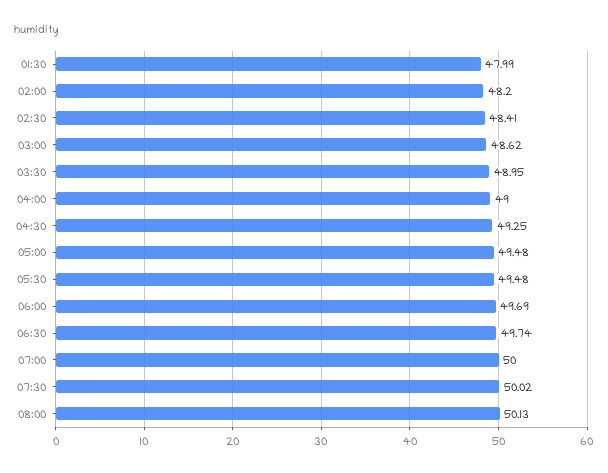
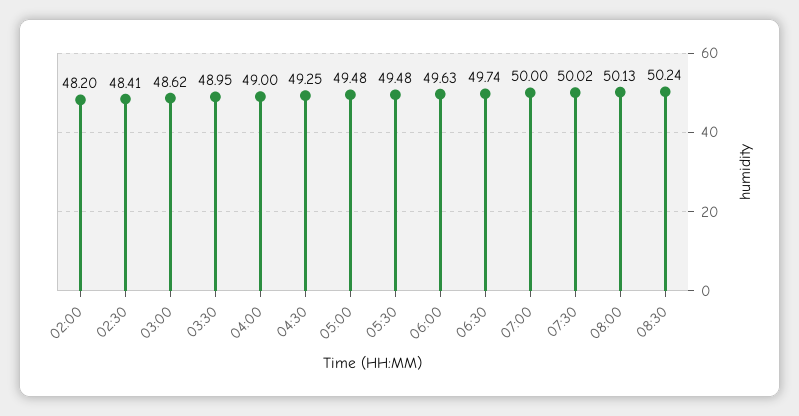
01:30: 47.99 -> none
06:00: 49.69 -> 49.63
08:30: none -> 50.24

